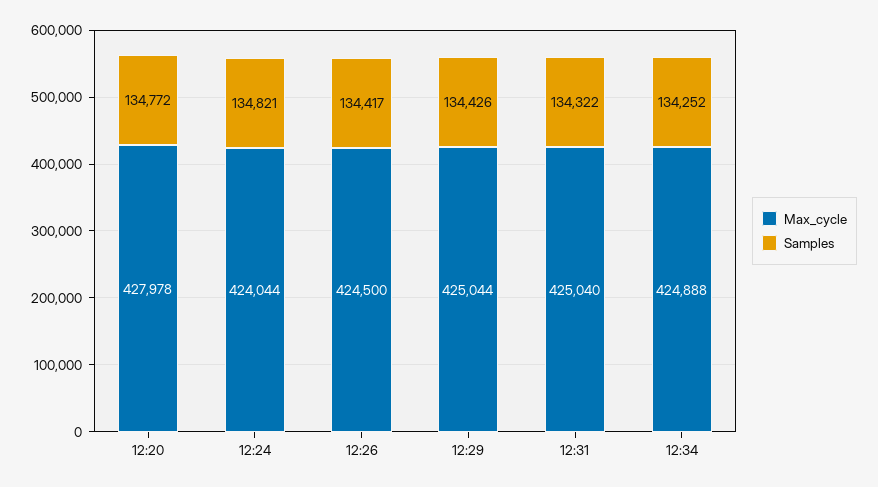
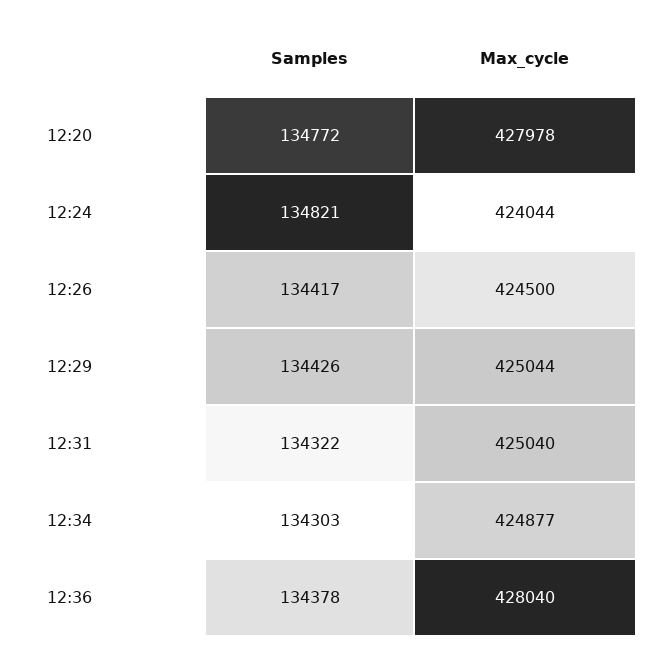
Max_cycle, 12:34: 424888 -> 424877
Samples, 12:34: 134252 -> 134303
Samples, 12:36: none -> 134378
Max_cycle, 12:36: none -> 428040

